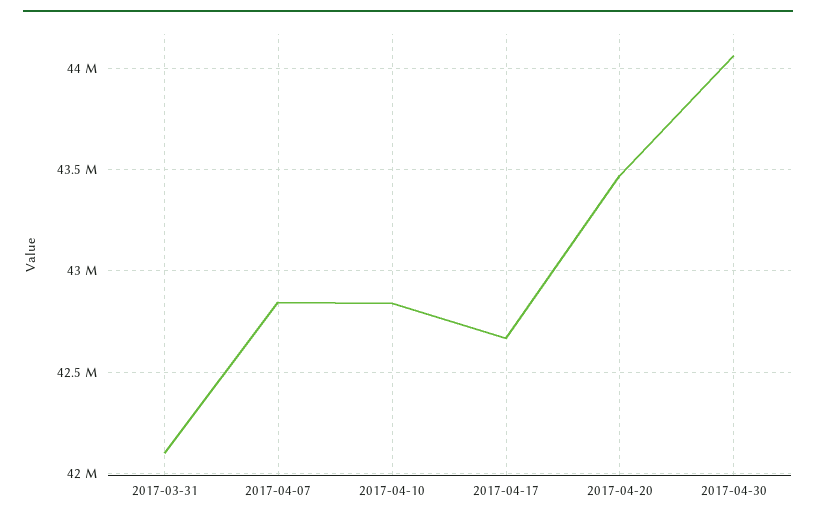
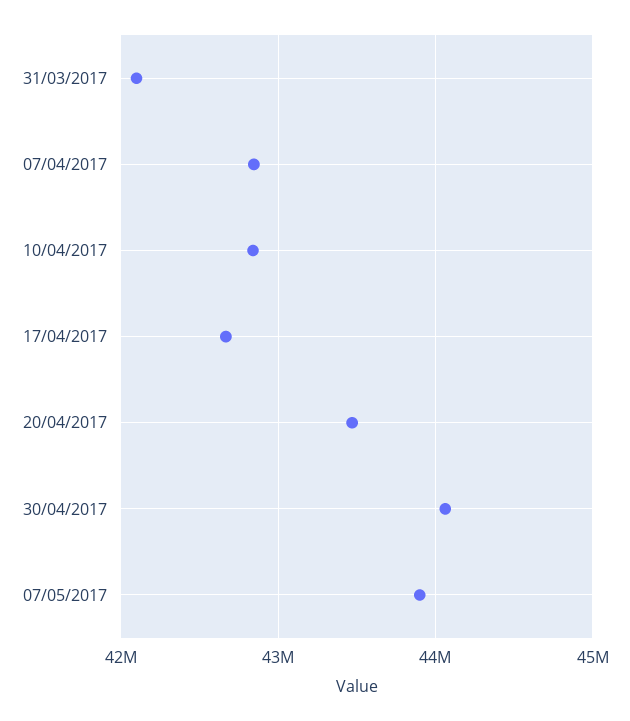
07/05/2017: none -> 43900000

